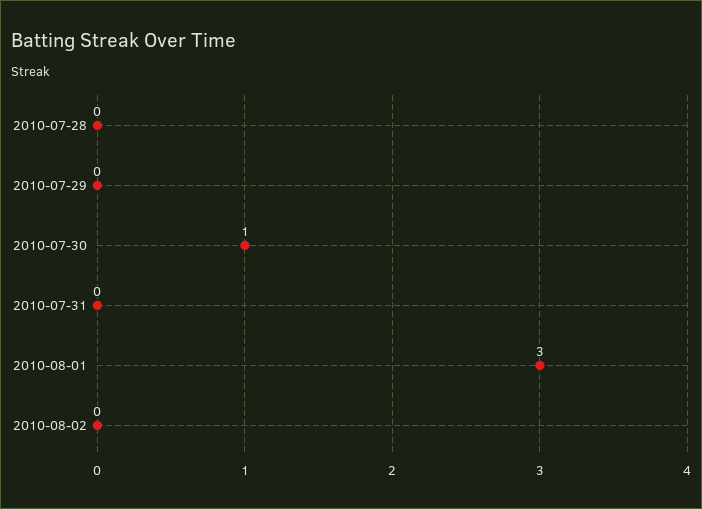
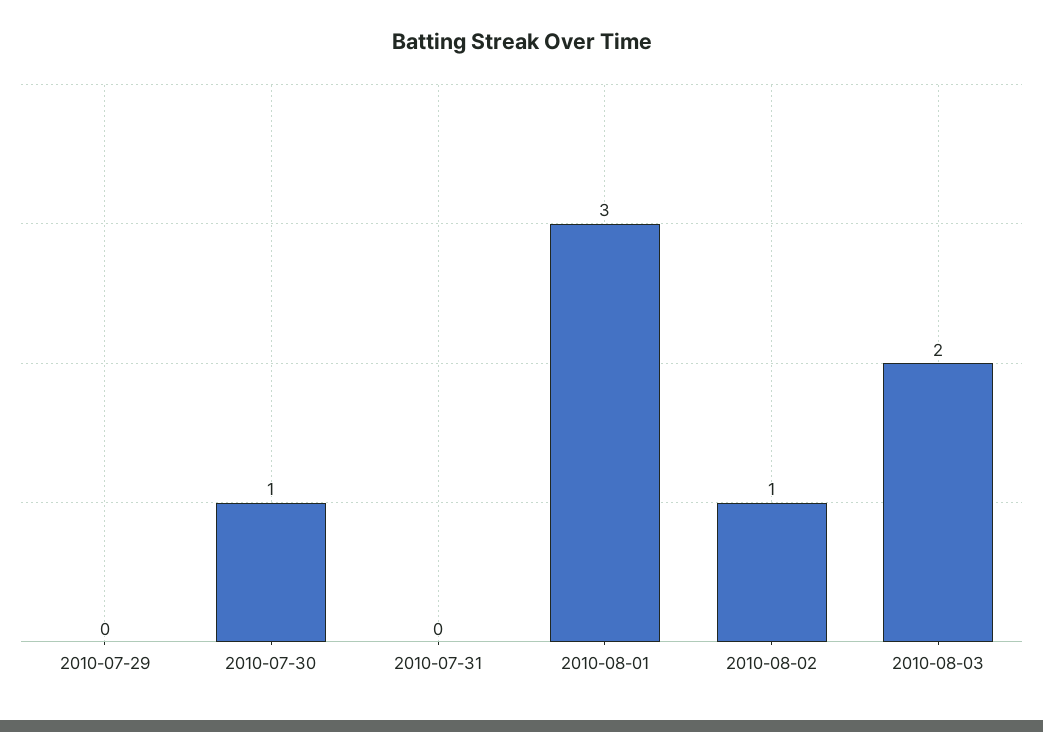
2010-07-28: 0 -> none
2010-08-02: 0 -> 1
2010-08-03: none -> 2

